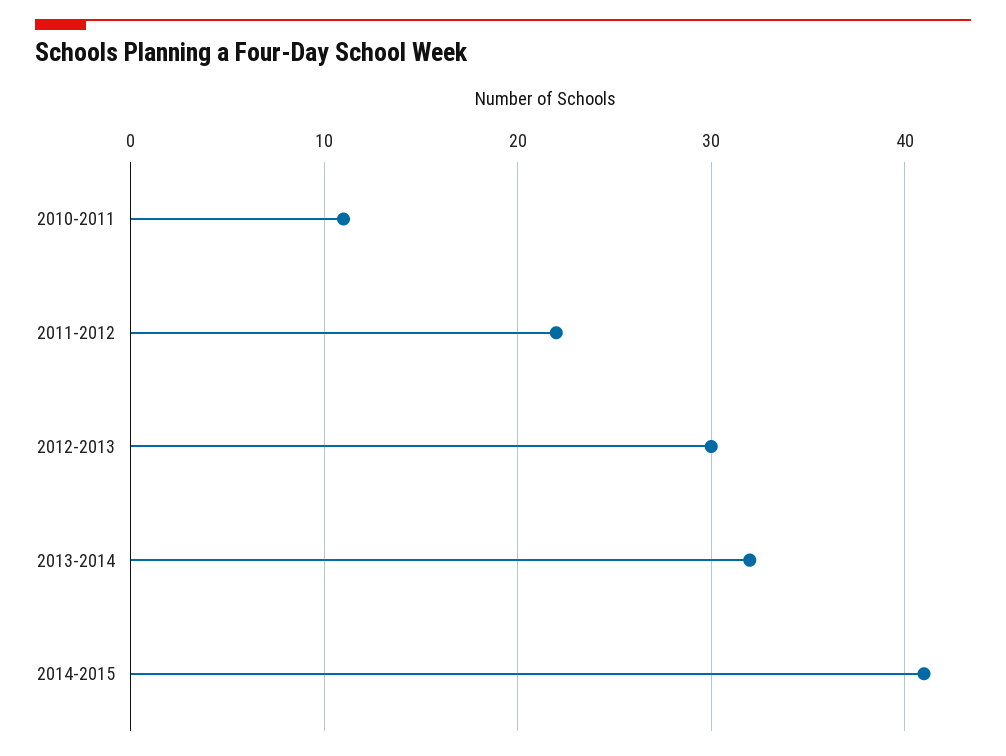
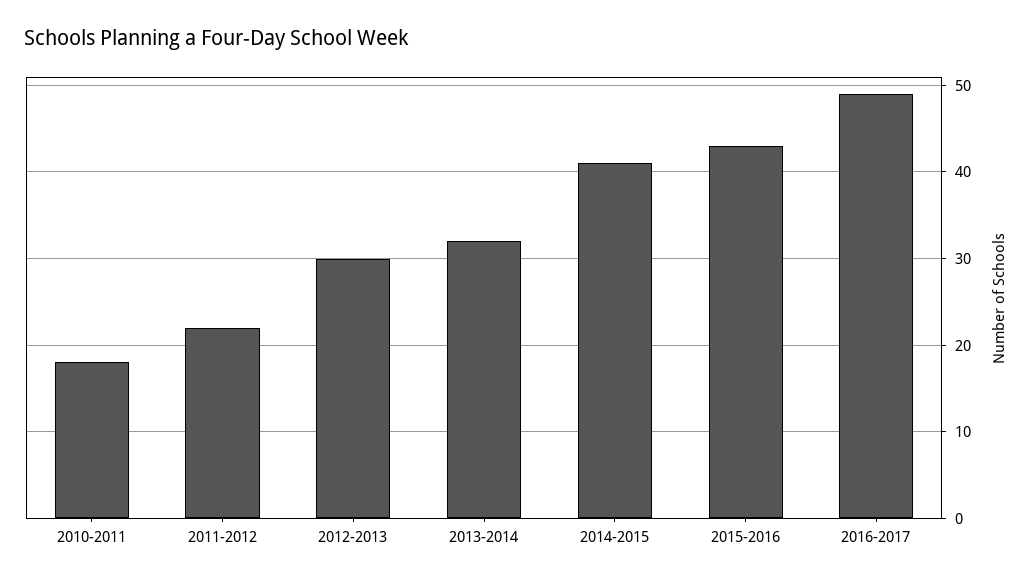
2010-2011: 11 -> 18
2015-2016: none -> 43
2016-2017: none -> 49

